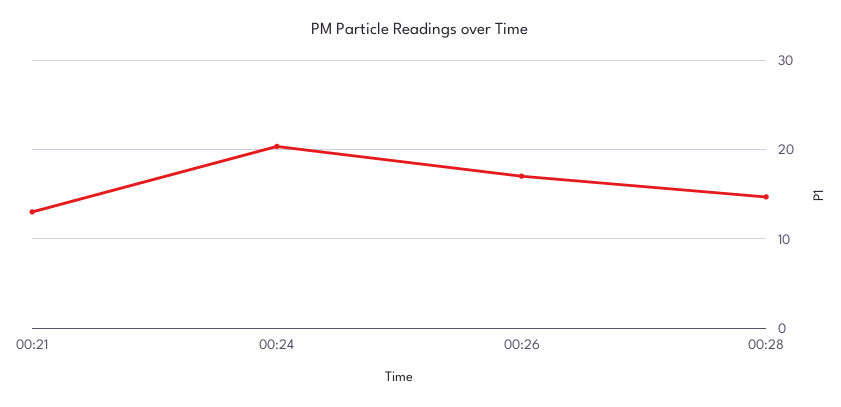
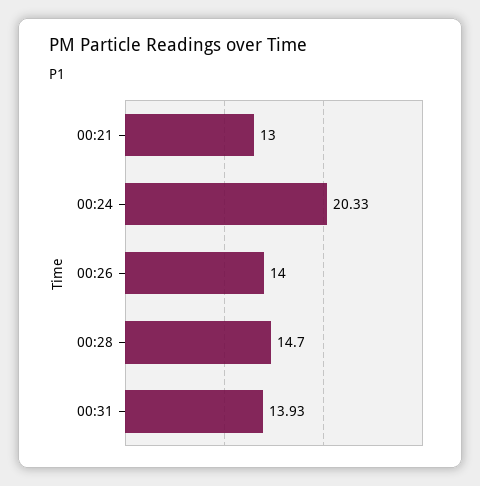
00:26: 17 -> 14
00:31: none -> 13.93

